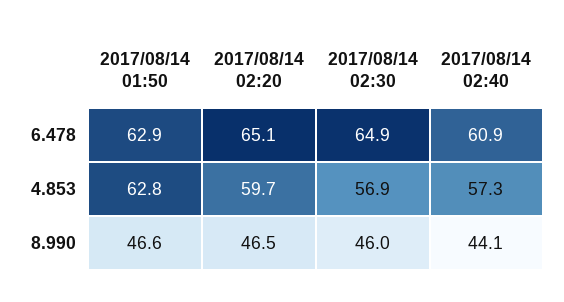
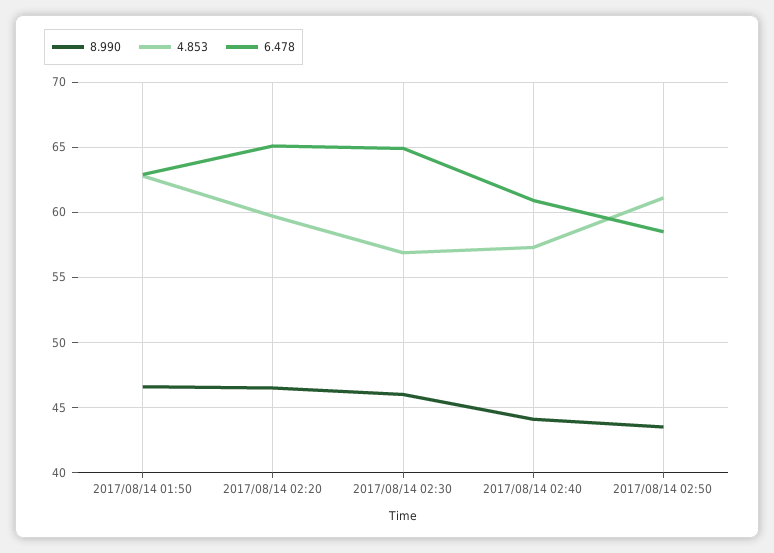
8.990, 2017/08/14 02:50: none -> 43.5
4.853, 2017/08/14 02:50: none -> 61
6.478, 2017/08/14 02:50: none -> 58.5

